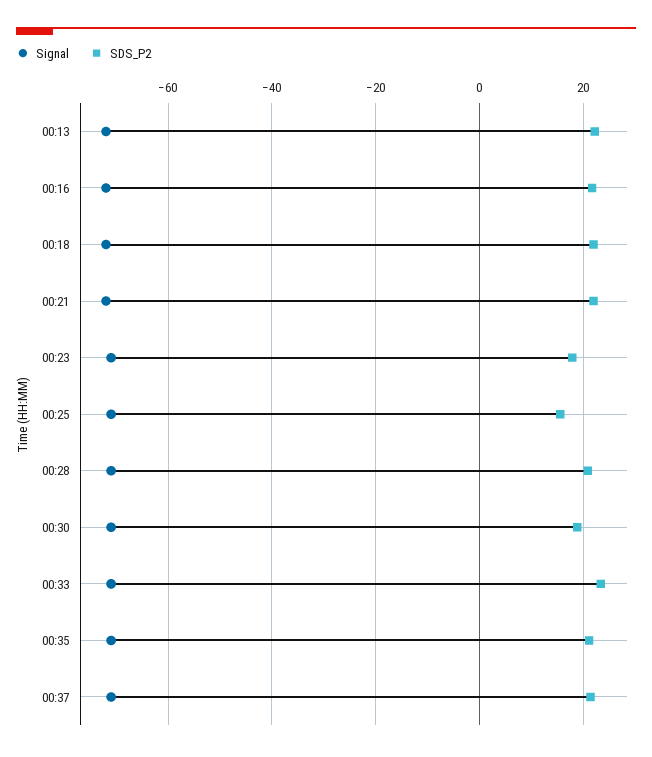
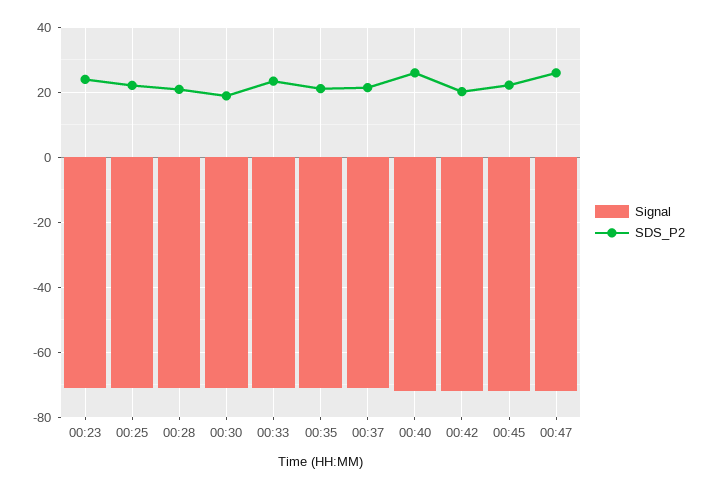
Signal, 00:13: -72 -> none
SDS_P2, 00:13: 22 -> none
Signal, 00:16: -72 -> none
SDS_P2, 00:16: 22 -> none
Signal, 00:18: -72 -> none
SDS_P2, 00:18: 22 -> none
Signal, 00:21: -72 -> none
SDS_P2, 00:21: 22 -> none
SDS_P2, 00:23: 18 -> 24
SDS_P2, 00:25: 16 -> 22
Signal, 00:40: none -> -72
SDS_P2, 00:40: none -> 26
Signal, 00:42: none -> -72
SDS_P2, 00:42: none -> 20
Signal, 00:45: none -> -72
SDS_P2, 00:45: none -> 22
Signal, 00:47: none -> -72
SDS_P2, 00:47: none -> 26

